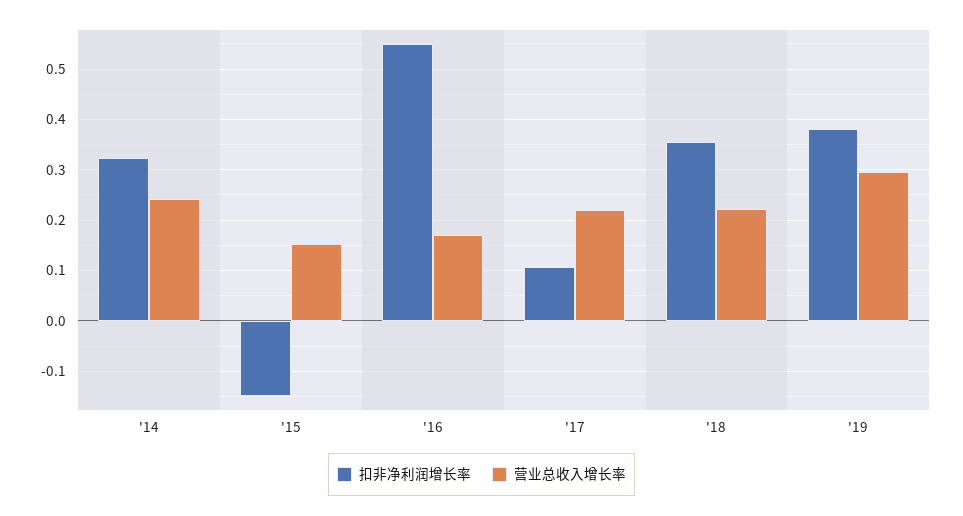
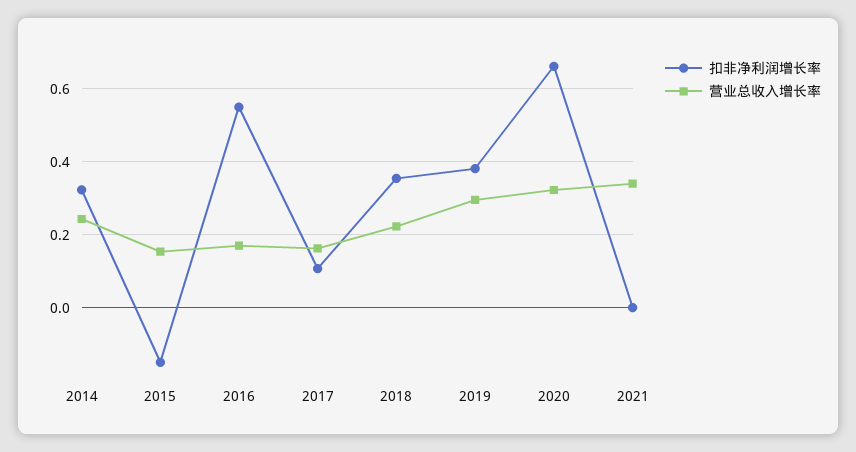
营业总收入增长率, '17: 0.22 -> 0.16
扣非净利润增长率, 2020: none -> 0.66
营业总收入增长率, 2020: none -> 0.32
扣非净利润增长率, 2021: none -> 0
营业总收入增长率, 2021: none -> 0.34

